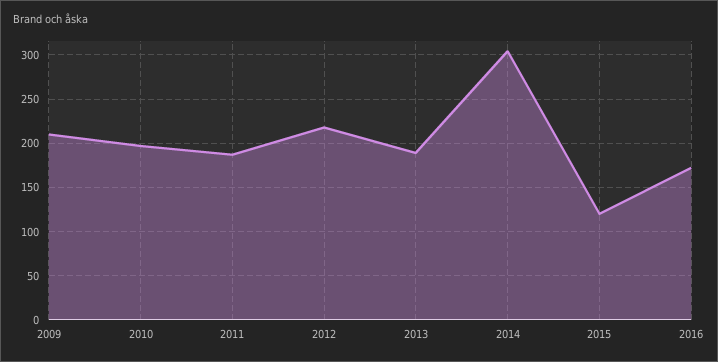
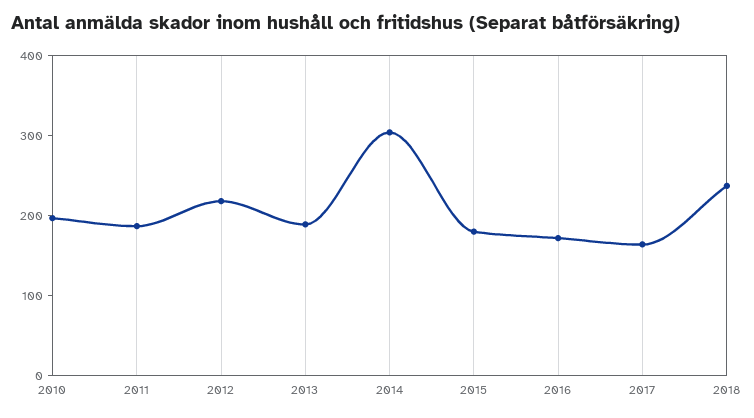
2009: 210 -> none
2015: 120 -> 180
2017: none -> 160
2018: none -> 240

